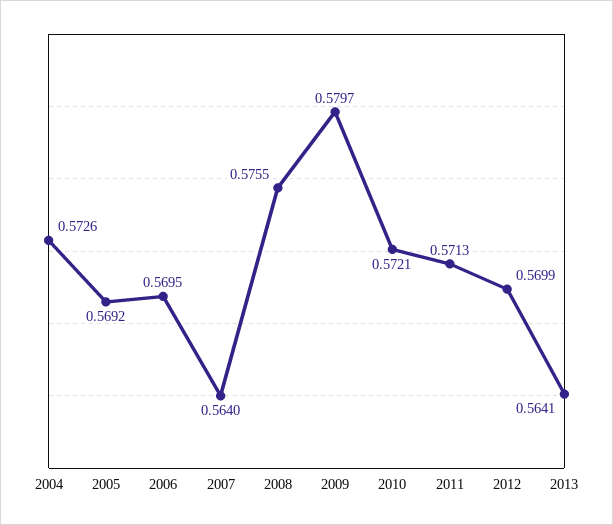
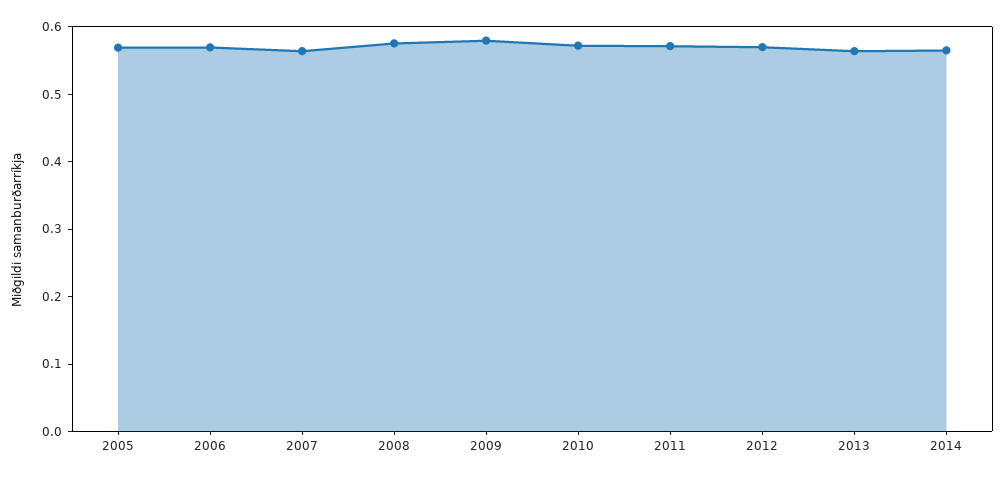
2004: 0.5726 -> none
2014: none -> 0.56

